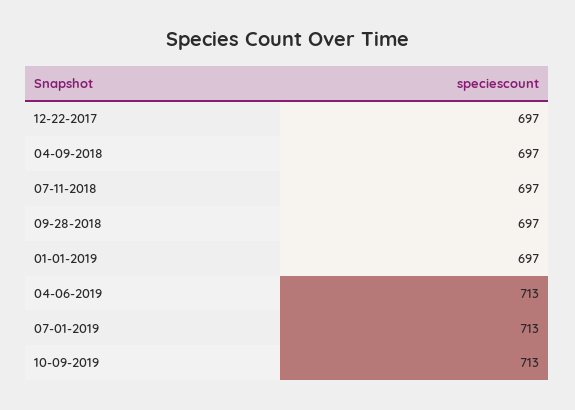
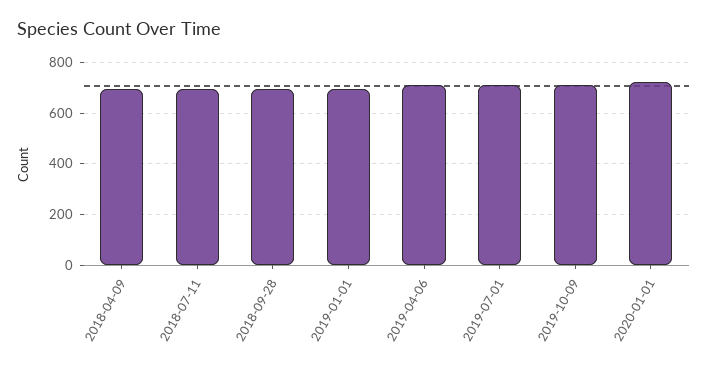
12-22-2017: 697 -> none
2020-01-01: none -> 725

